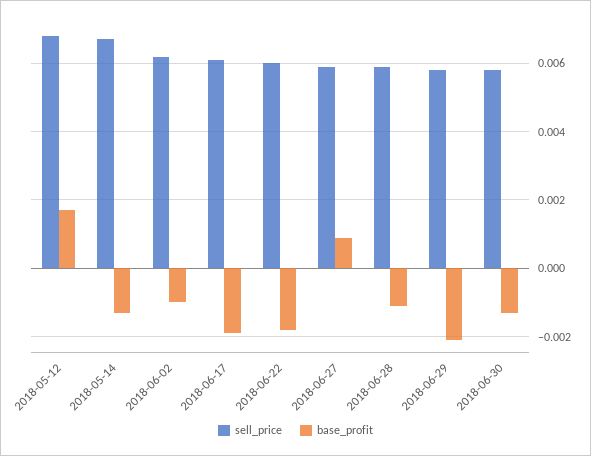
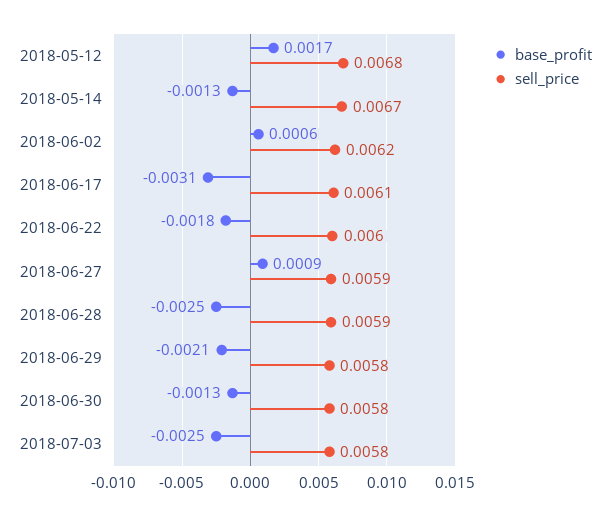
base_profit, 2018-06-02: -0.001 -> 0.0006
base_profit, 2018-06-17: -0.002 -> -0.0031
base_profit, 2018-06-28: -0.001 -> -0.0025
base_profit, 2018-07-03: none -> -0.0025
sell_price, 2018-07-03: none -> 0.0058

